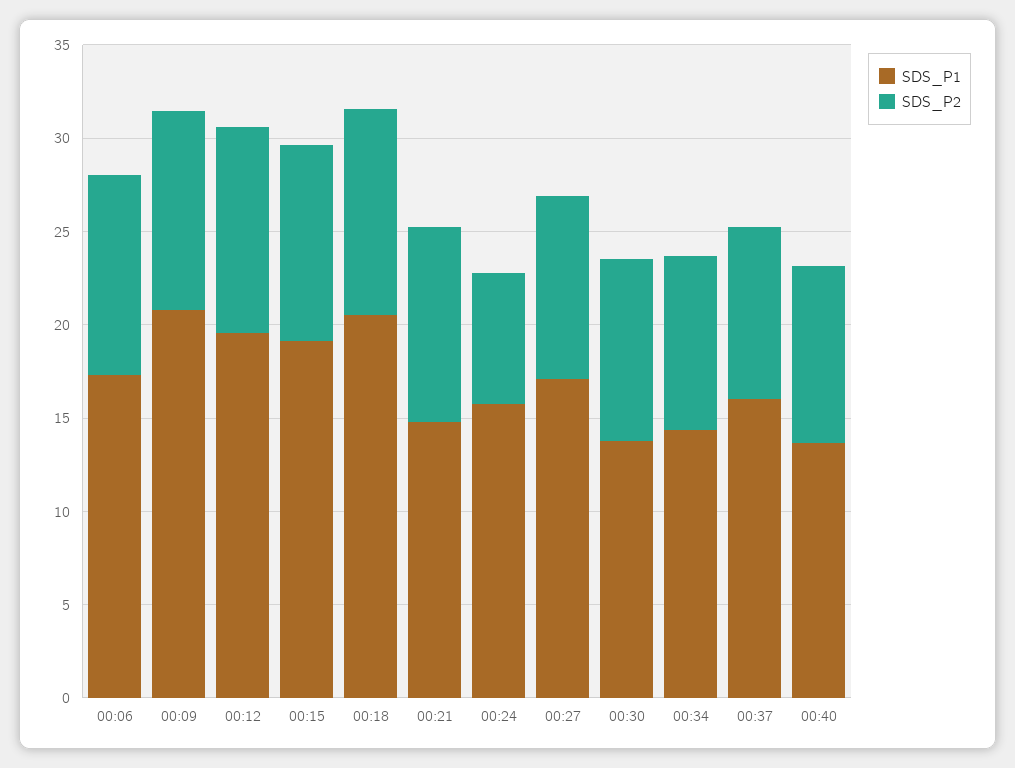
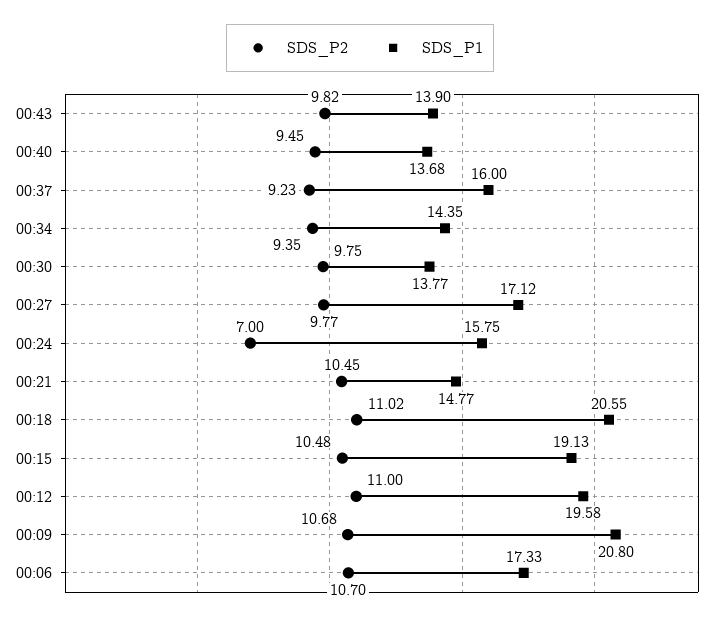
SDS_P2, 00:43: none -> 9.82
SDS_P1, 00:43: none -> 13.9

